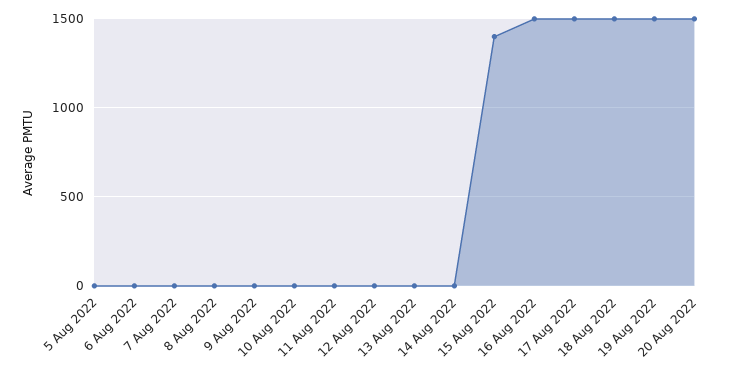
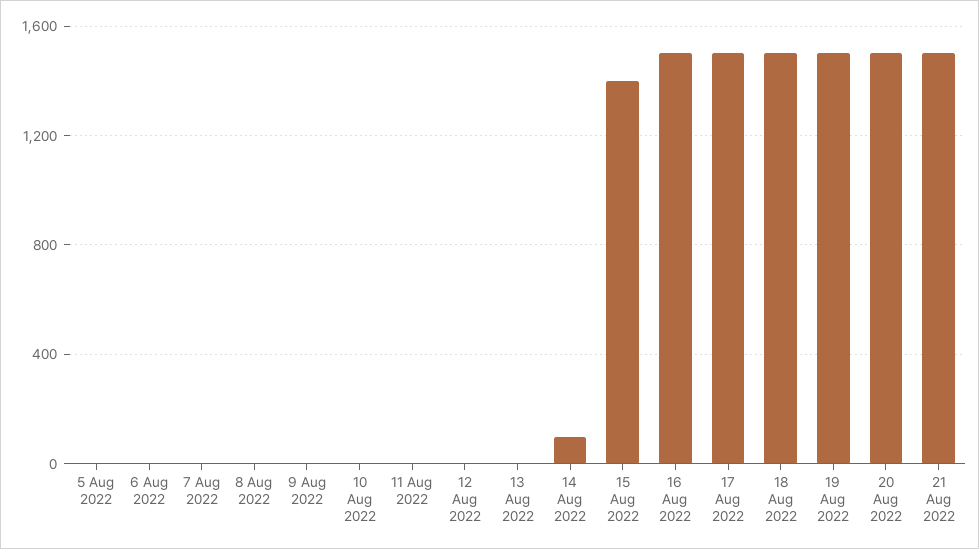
14 Aug 2022: 0 -> 100
21 Aug 2022: none -> 1500

